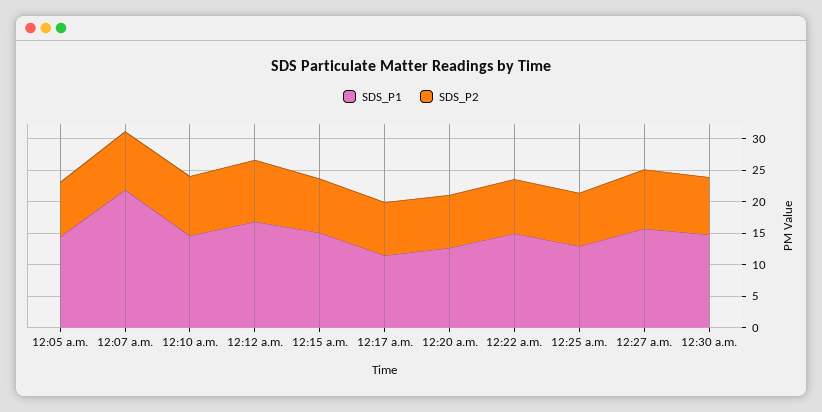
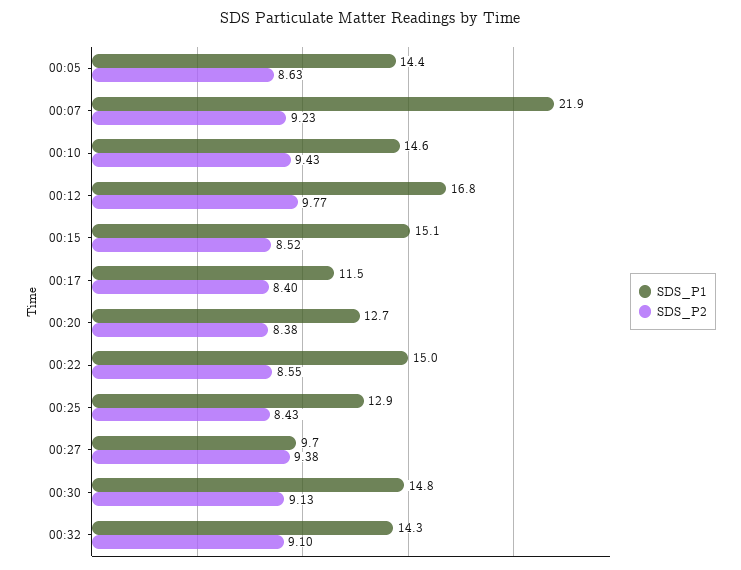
SDS_P1, 12:27 a.m.: 15 -> 9.7
SDS_P1, 00:32: none -> 14.3
SDS_P2, 00:32: none -> 9.1

